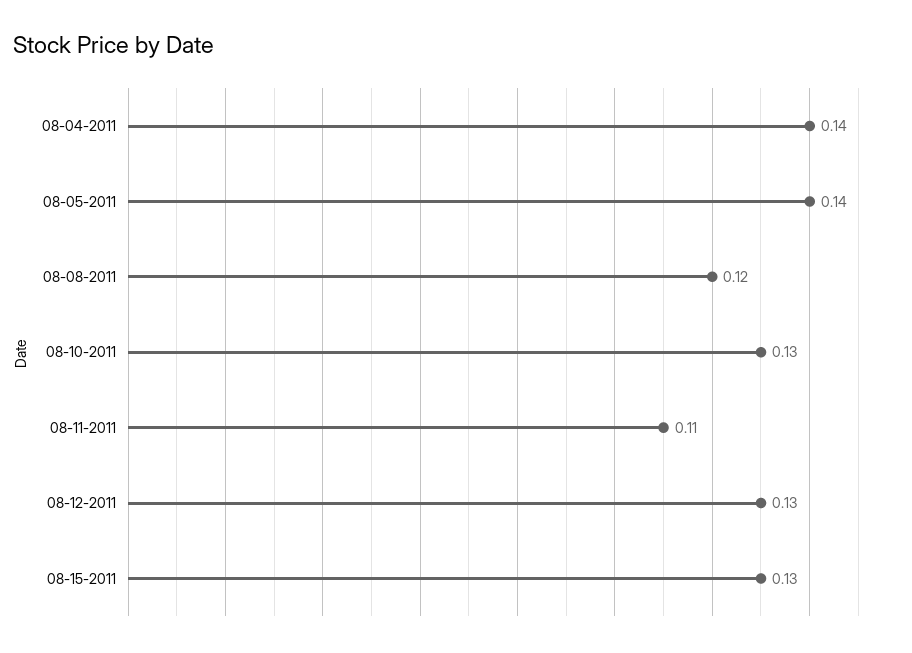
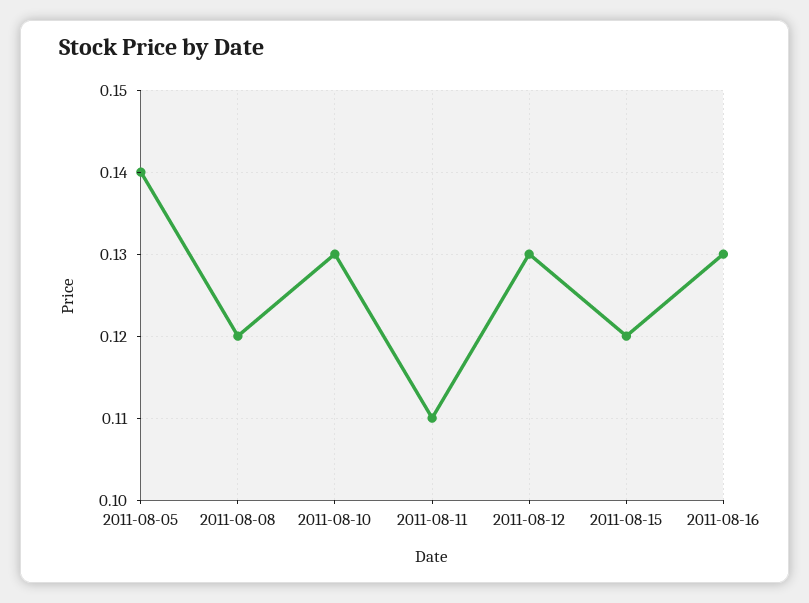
08-04-2011: 0.14 -> none
08-15-2011: 0.13 -> 0.12
2011-08-16: none -> 0.13

